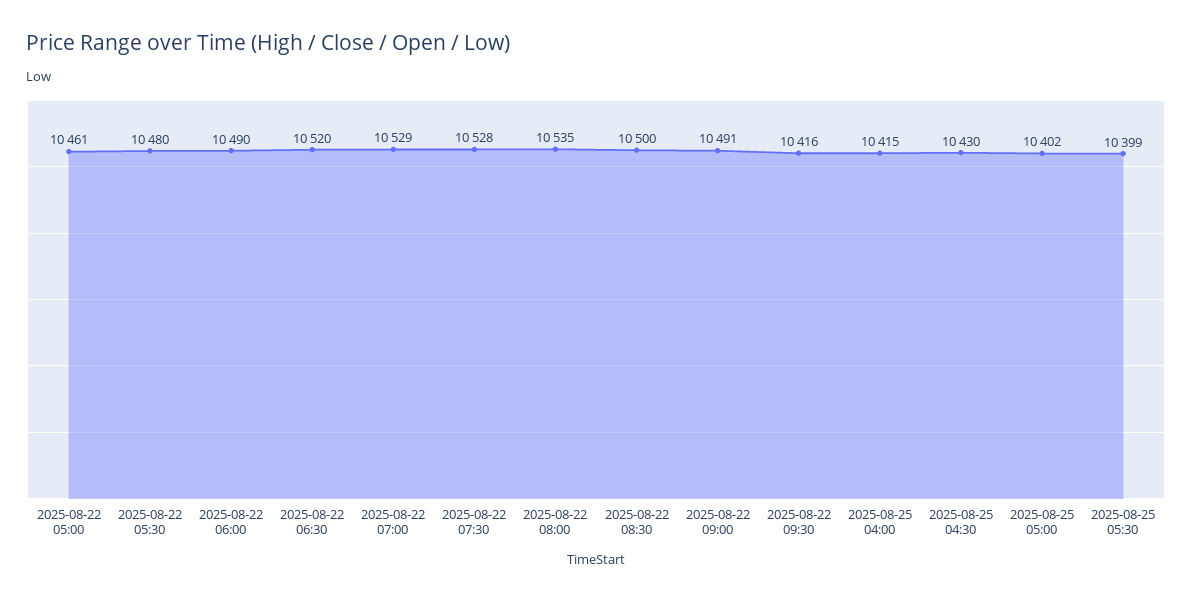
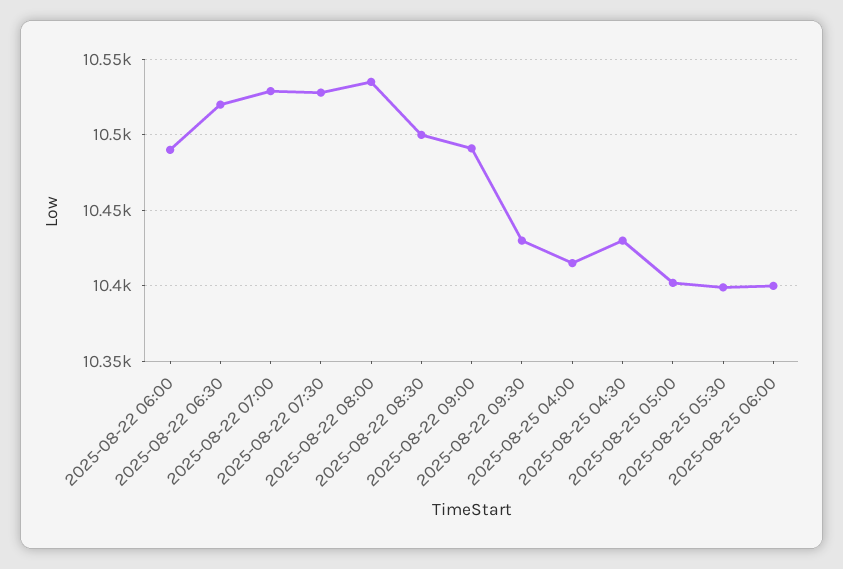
2025-08-22 05:00: 10461 -> none
2025-08-22 05:30: 10480 -> none
2025-08-22 09:30: 10416 -> 10430
2025-08-25 06:00: none -> 10400

